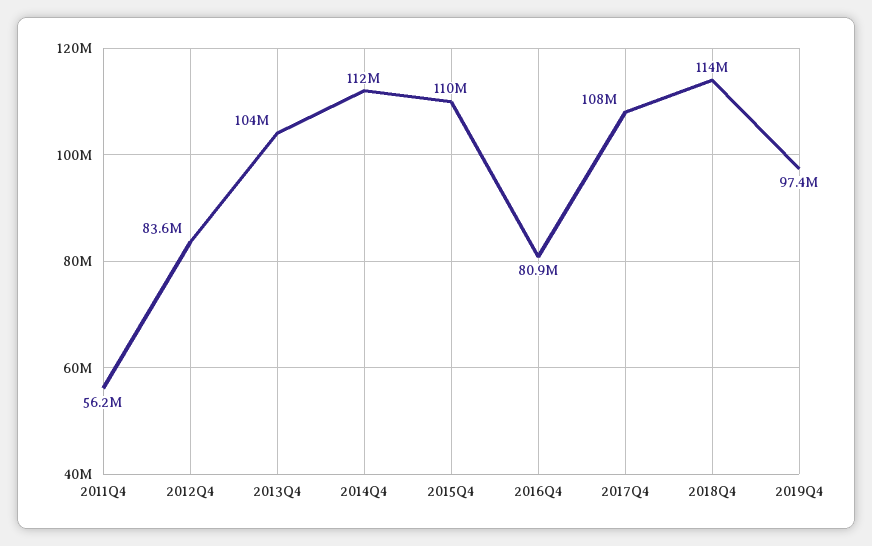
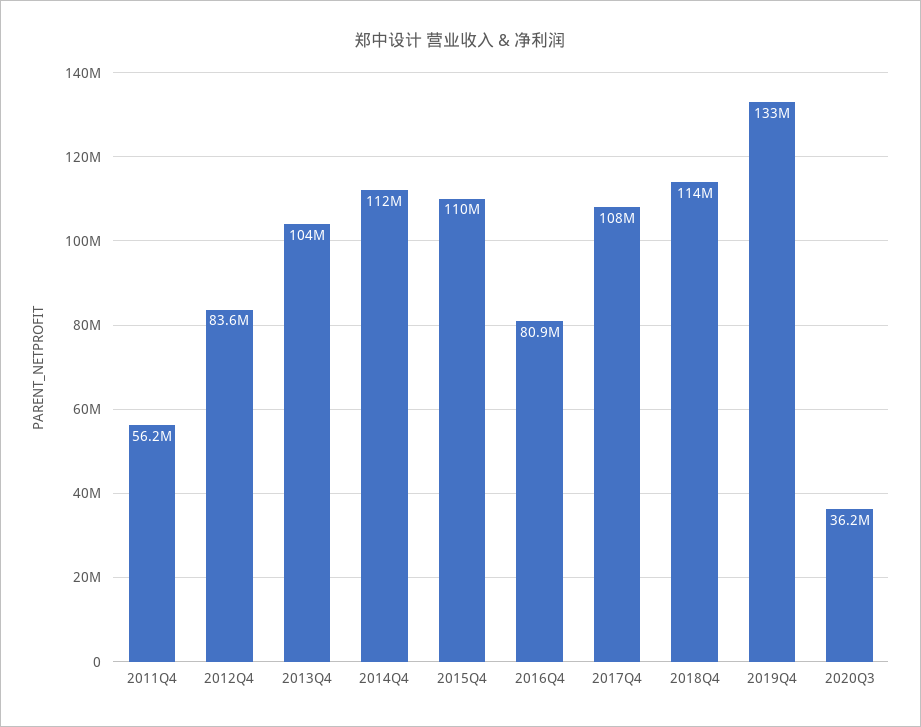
2019Q4: 97400000 -> 133000000
2020Q3: none -> 36200000

